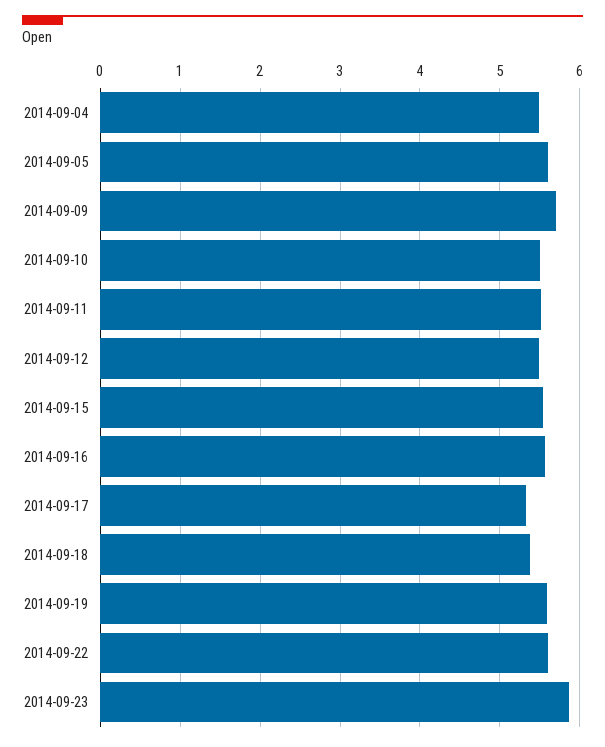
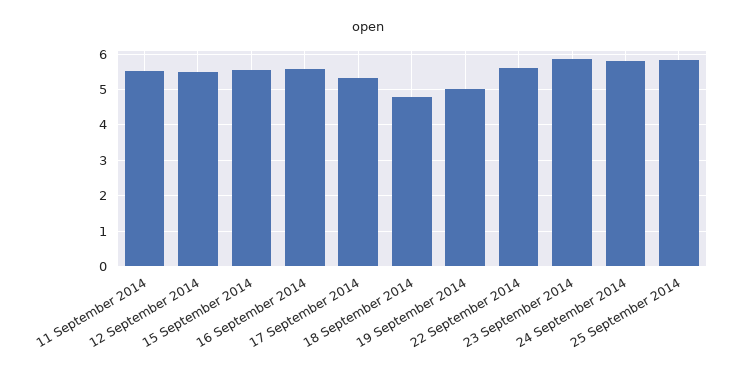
2014-09-04: 5.5 -> none
2014-09-05: 5.6 -> none
2014-09-09: 5.7 -> none
2014-09-10: 5.5 -> none
2014-09-18: 5.4 -> 4.8
2014-09-19: 5.6 -> 5
24 September 2014: none -> 5.8
25 September 2014: none -> 5.8

